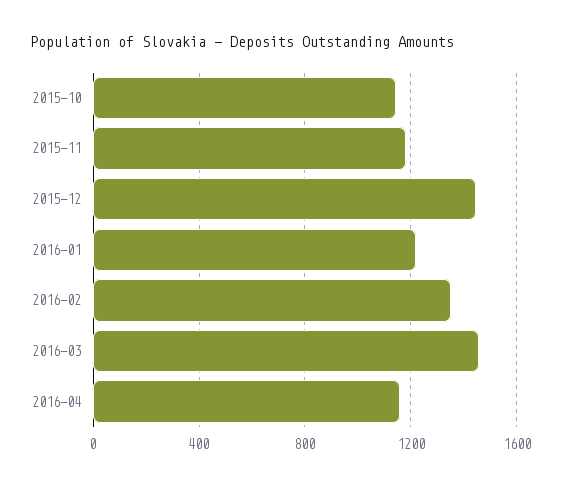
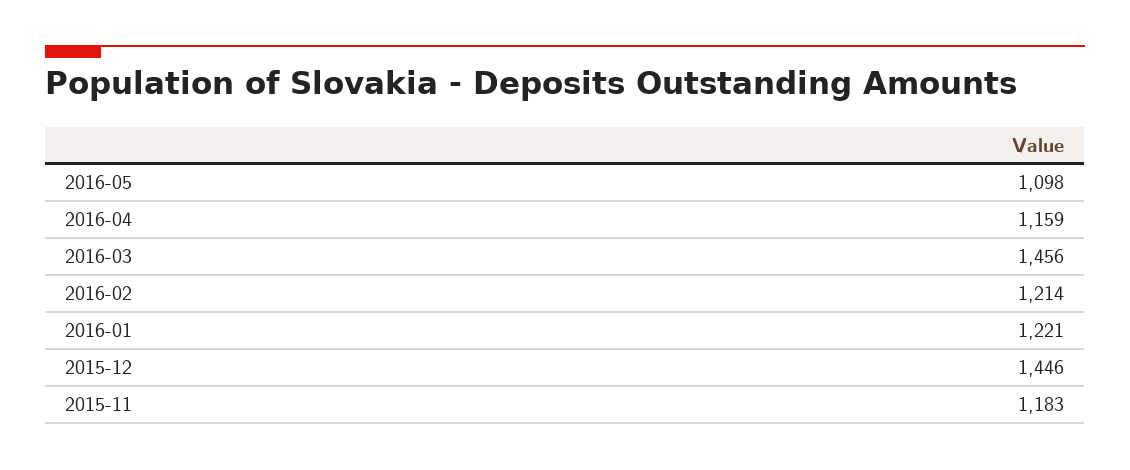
2015-10: 1150 -> none
2016-02: 1350 -> 1214
2016-05: none -> 1098

